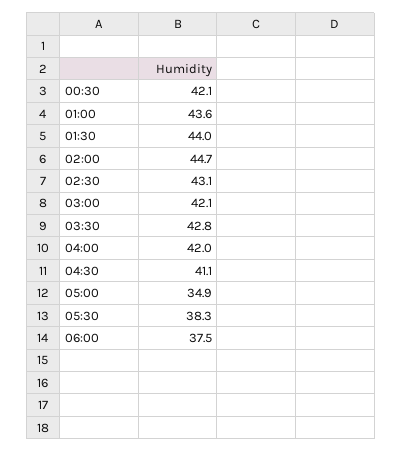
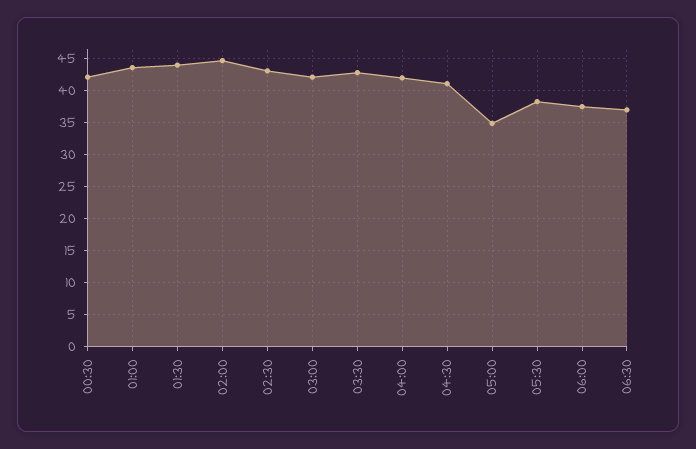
06:30: none -> 37

